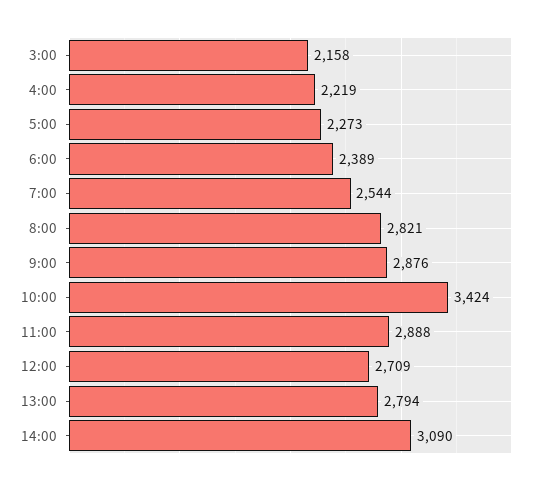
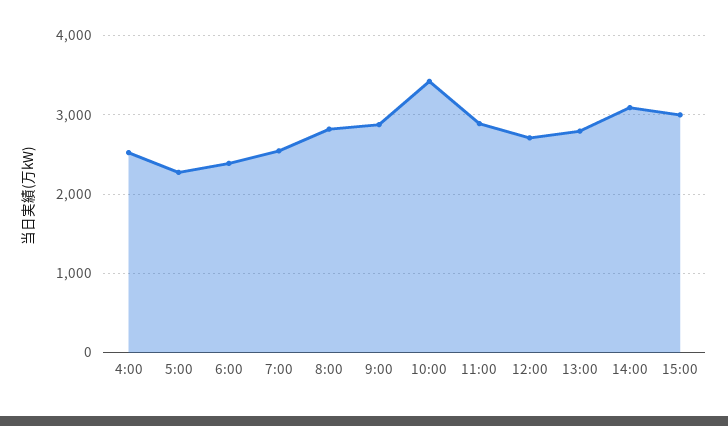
3:00: 2158 -> none
4:00: 2219 -> 2500
15:00: none -> 3000

